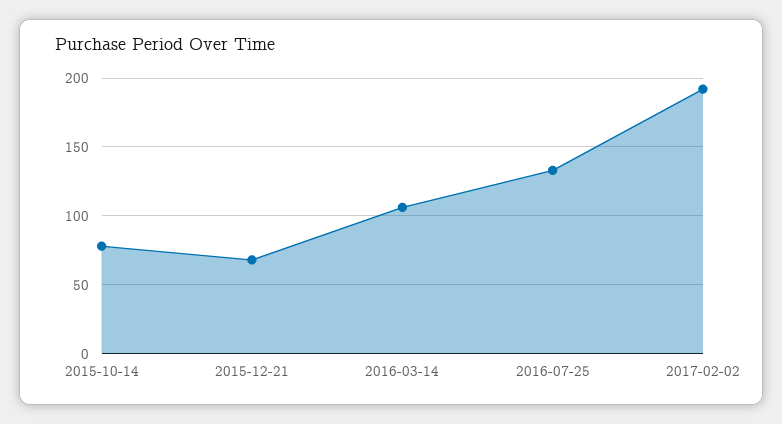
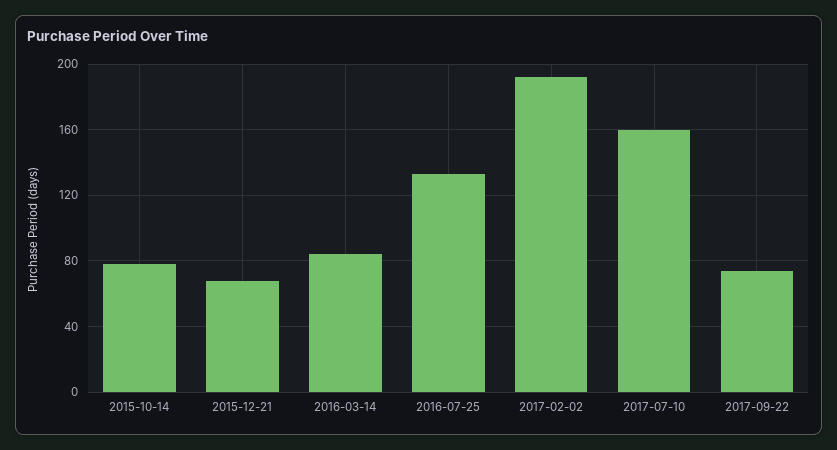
2016-03-14: 105 -> 85
2017-07-10: none -> 160
2017-09-22: none -> 75

